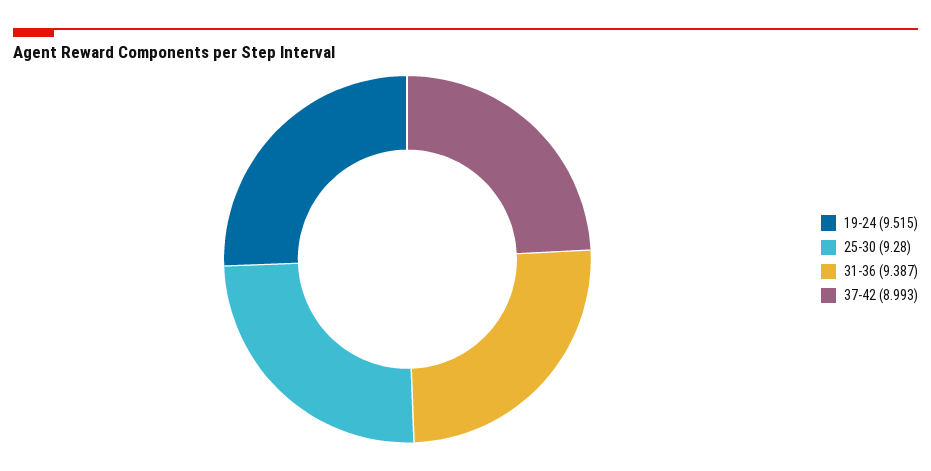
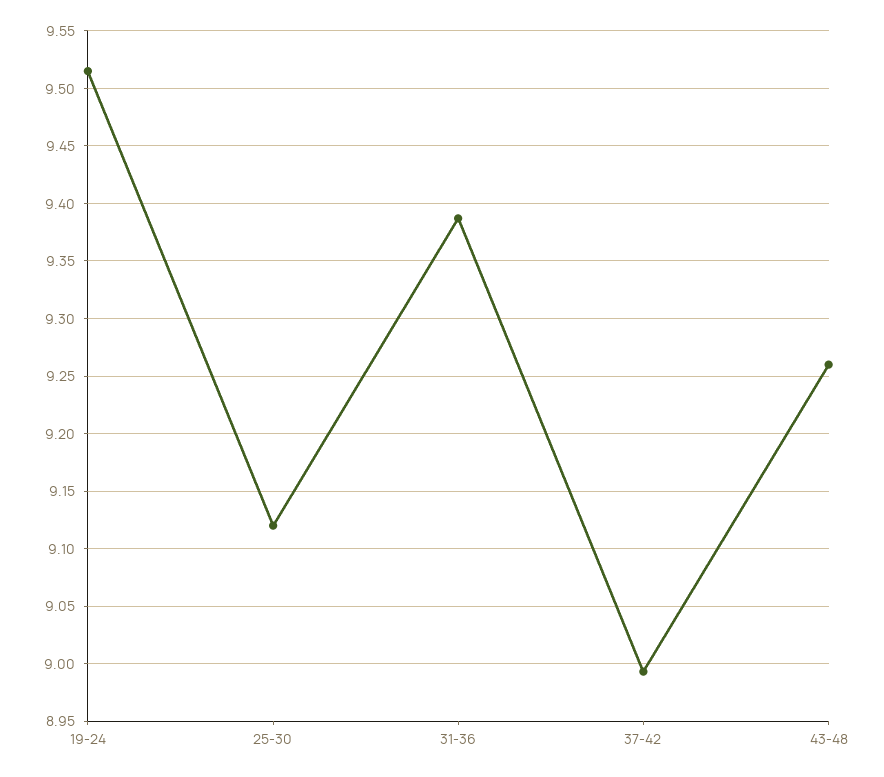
25-30: 9.28 -> 9.12
43-48: none -> 9.26

